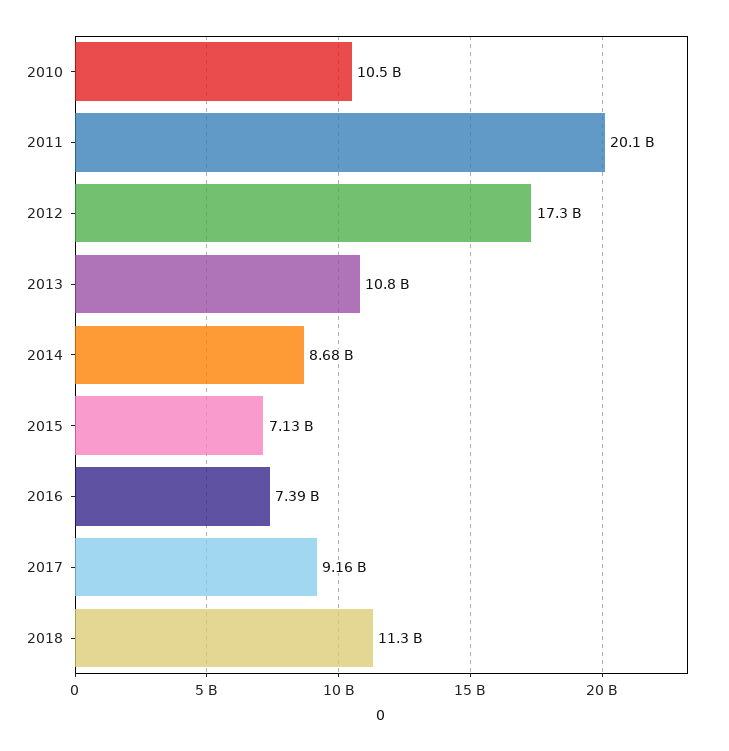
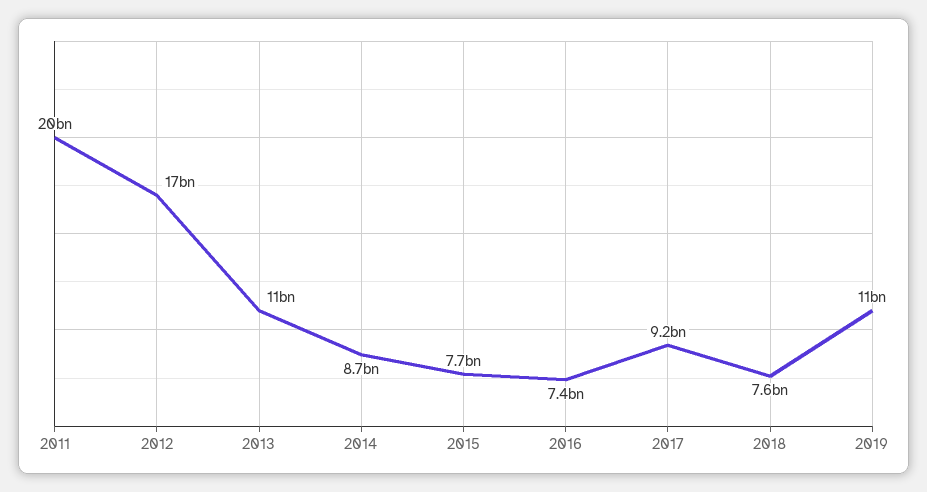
2010: 10500000000 -> none
2015: 7130000000 -> 7700000000
2018: 11300000000 -> 7600000000
2019: none -> 11000000000

